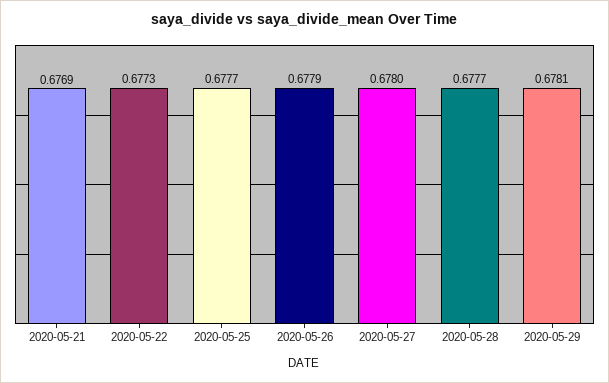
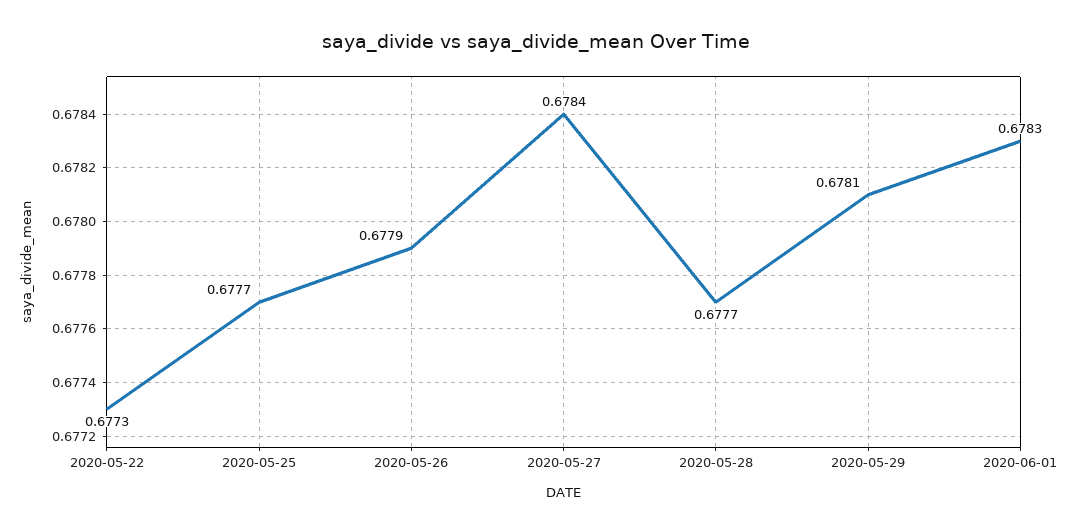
2020-05-21: 0.6769 -> none
2020-05-27: 0.678 -> 0.6784
2020-06-01: none -> 0.6783

